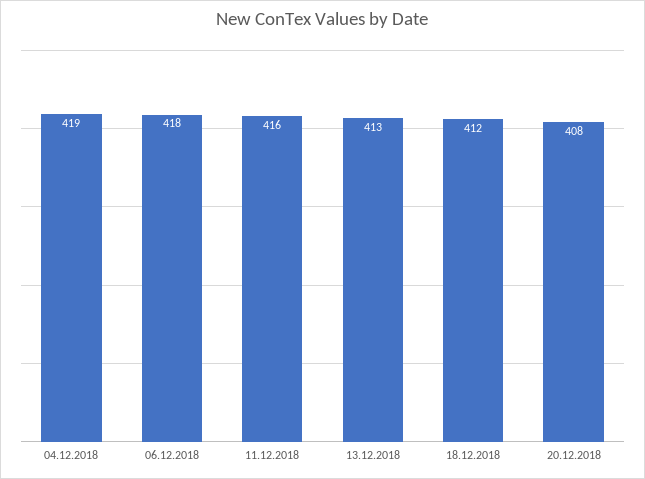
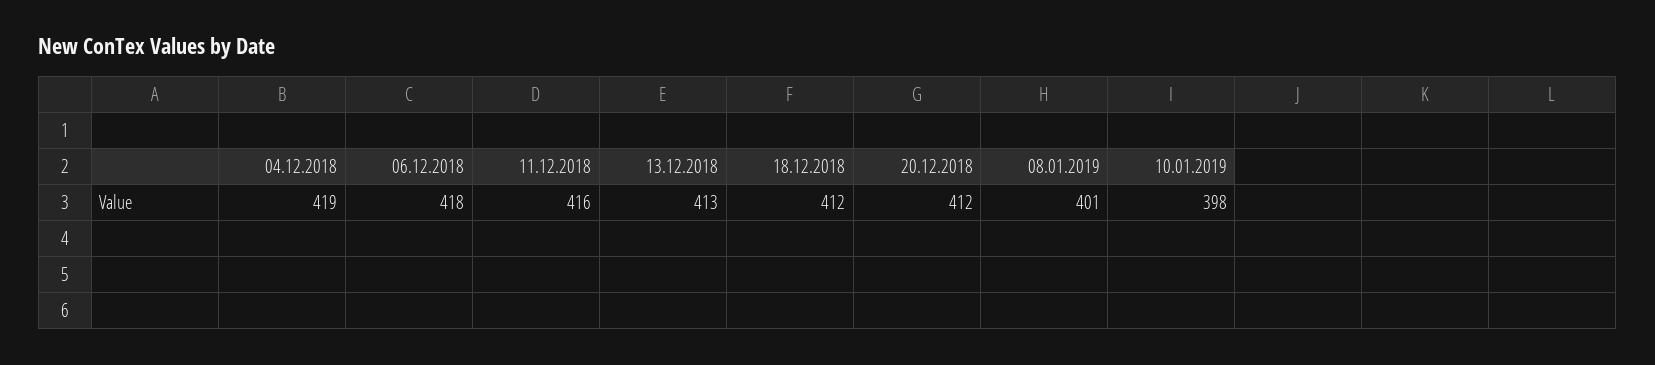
20.12.2018: 408 -> 412
08.01.2019: none -> 401
10.01.2019: none -> 398

